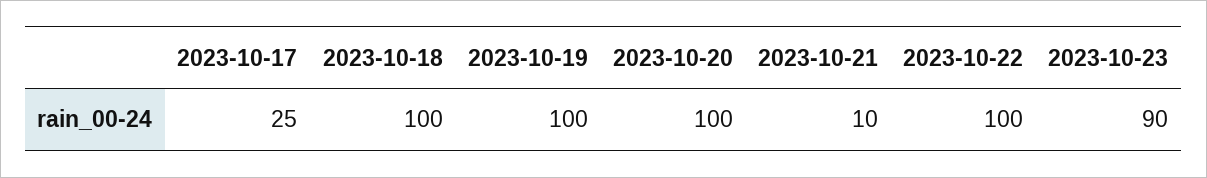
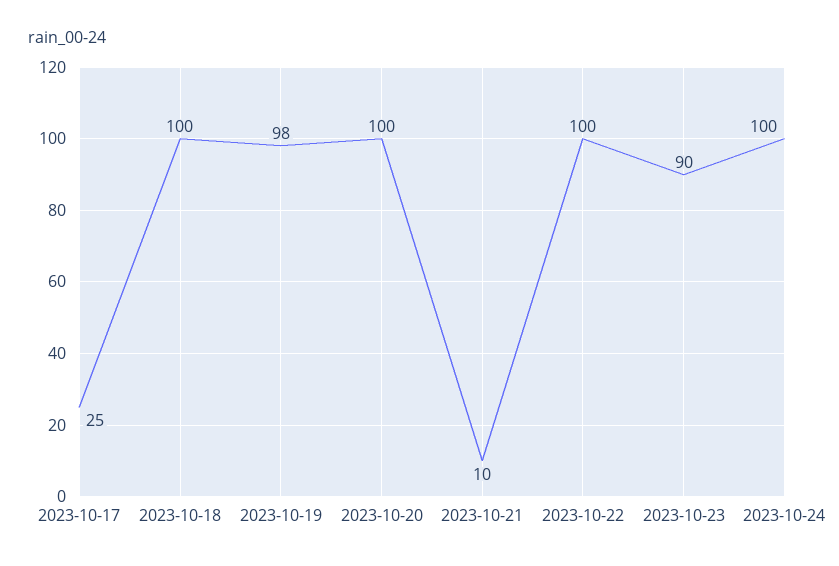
2023-10-19: 100 -> 98
2023-10-24: none -> 100

